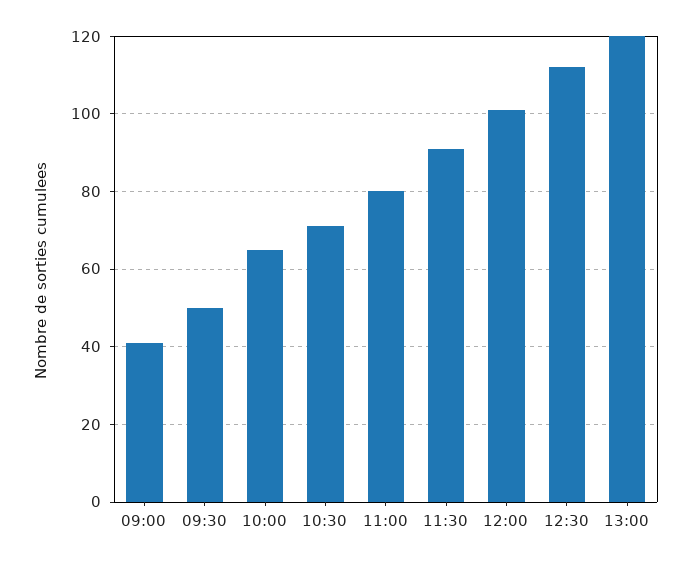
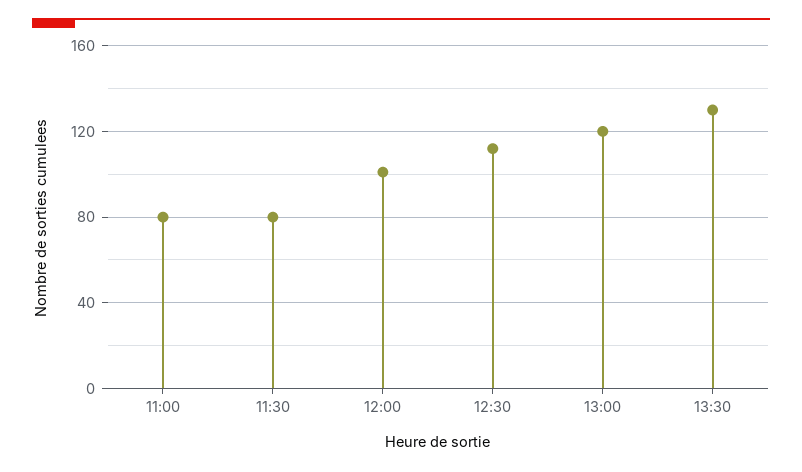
09:00: 40 -> none
09:30: 50 -> none
10:00: 65 -> none
10:30: 70 -> none
11:30: 90 -> 80
13:30: none -> 130

